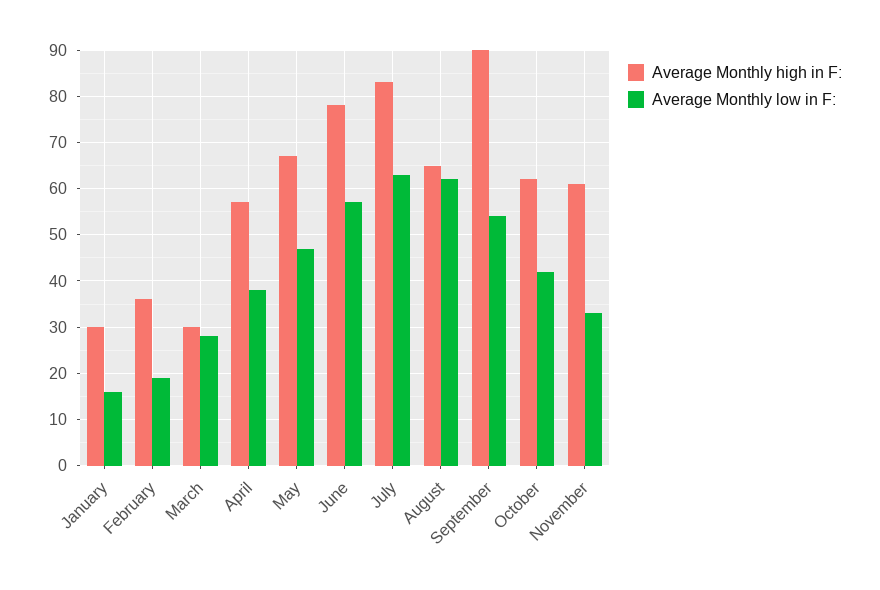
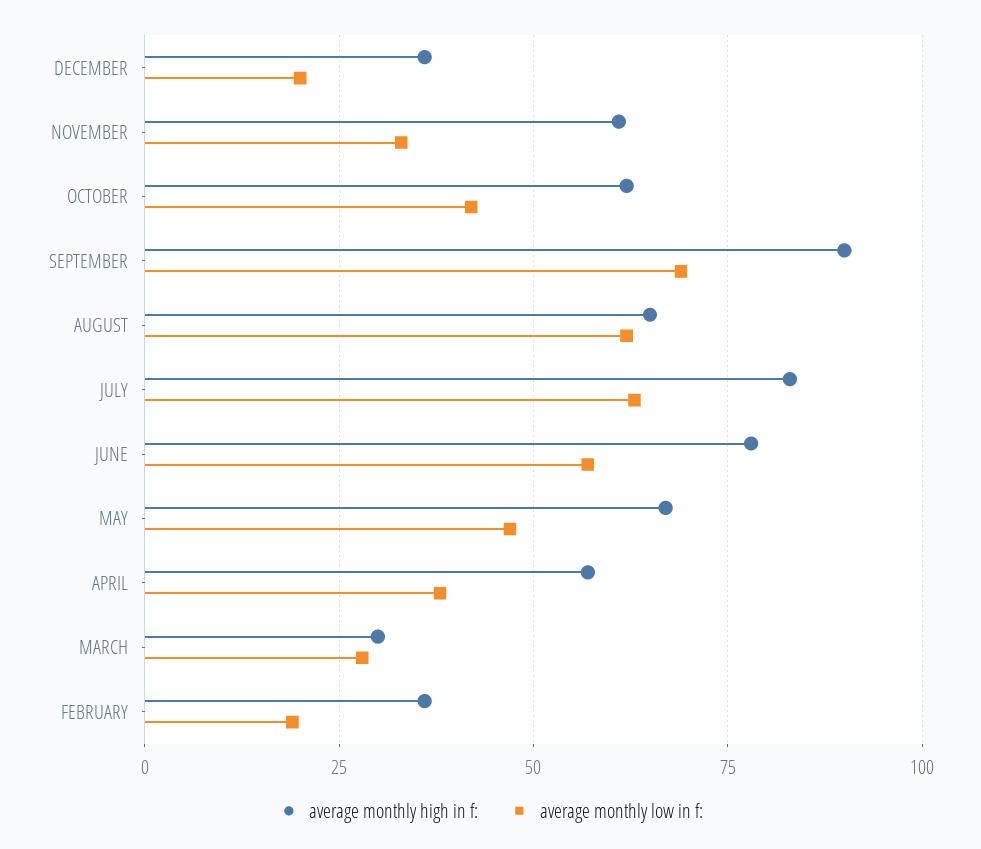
Average Monthly high in F:, January: 30 -> none
Average Monthly low in F:, January: 15 -> none
Average Monthly low in F:, September: 55 -> 70
Average Monthly high in F:, DECEMBER: none -> 35
Average Monthly low in F:, DECEMBER: none -> 20

